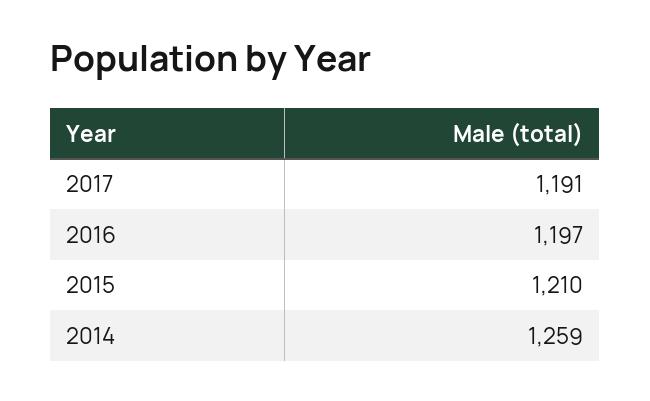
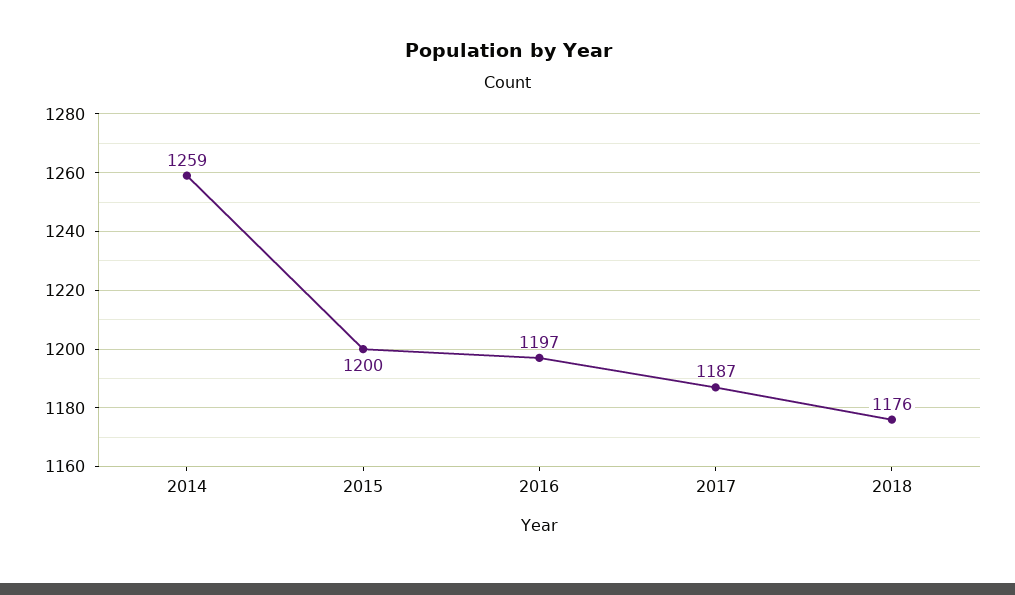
2017: 1191 -> 1187
2015: 1210 -> 1200
2018: none -> 1176

